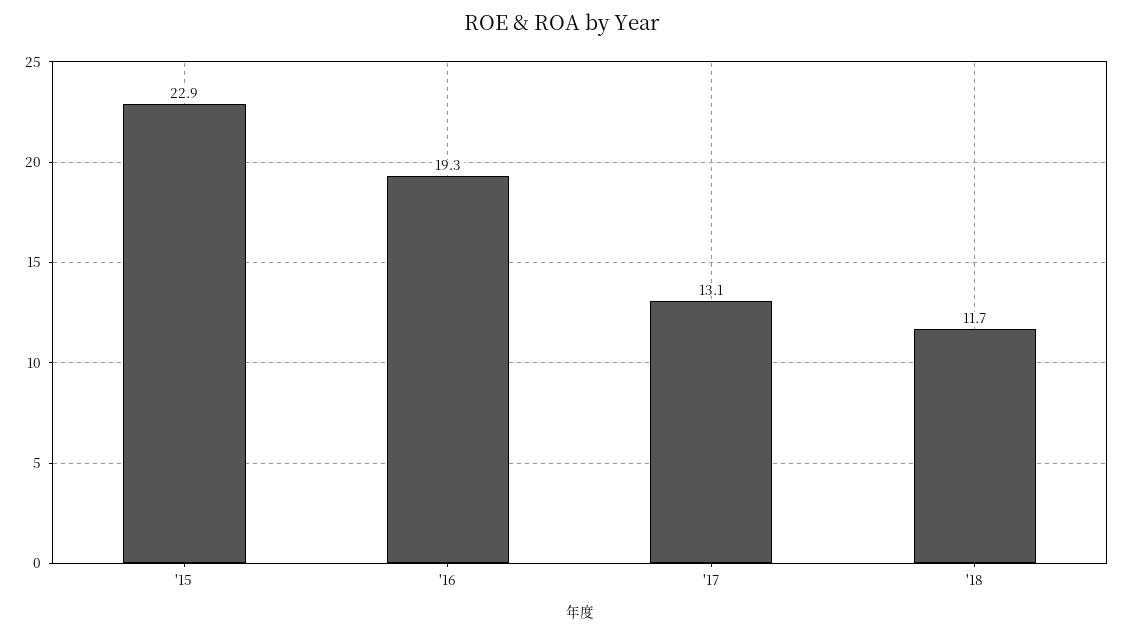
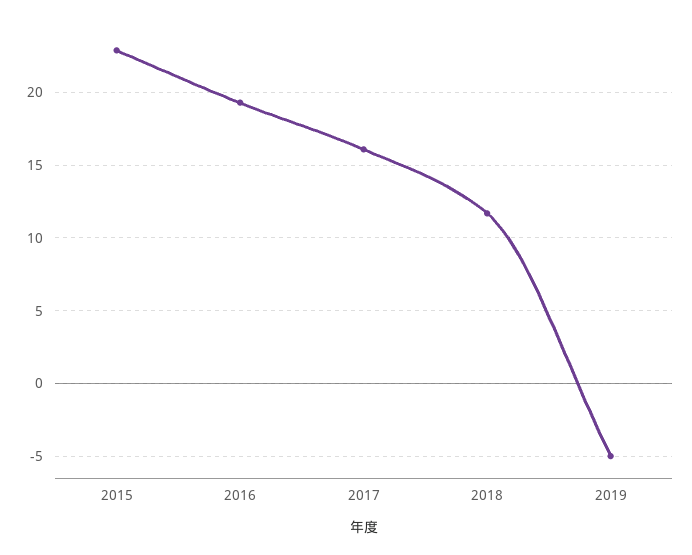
'17: 13.1 -> 16
2019: none -> -5

